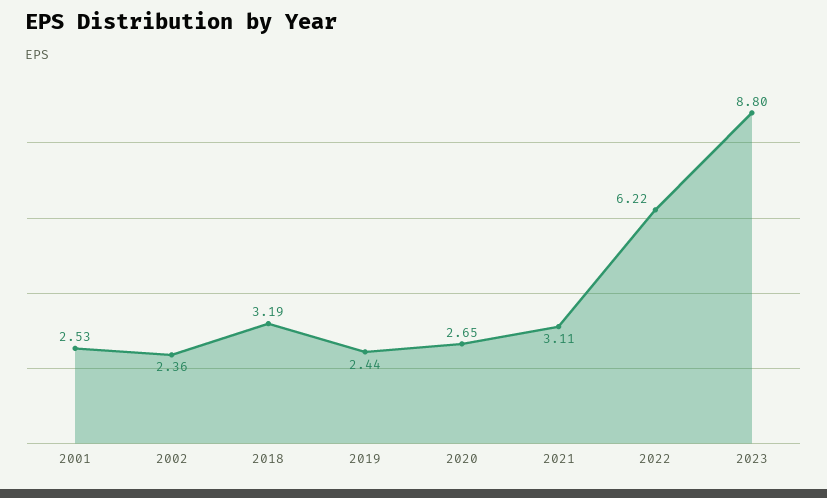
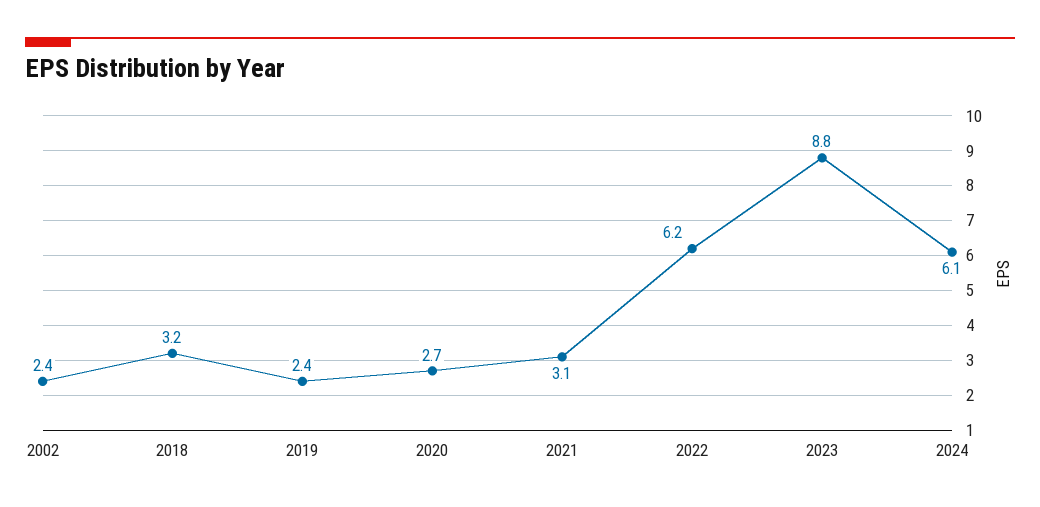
2001: 2.53 -> none
2024: none -> 6.1

